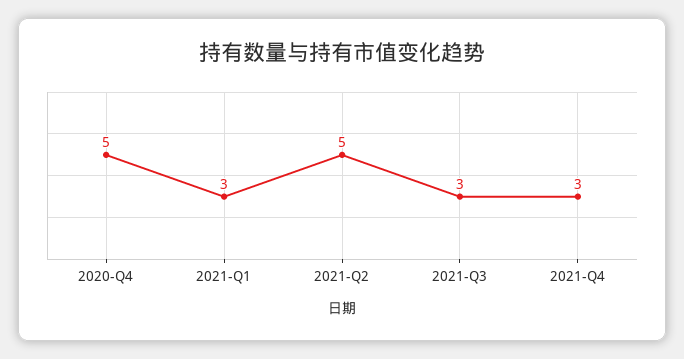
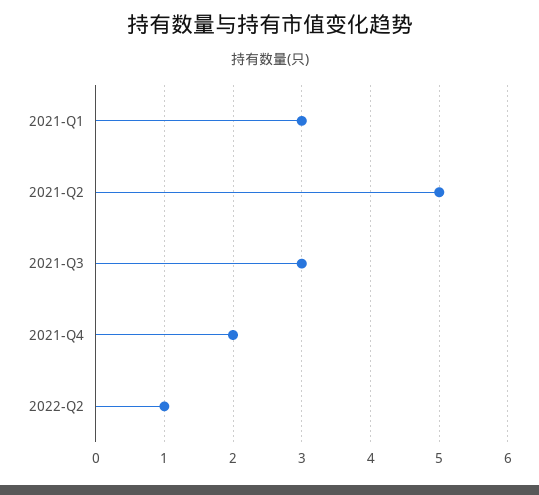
2020-Q4: 5 -> none
2021-Q4: 3 -> 2
2022-Q2: none -> 1

